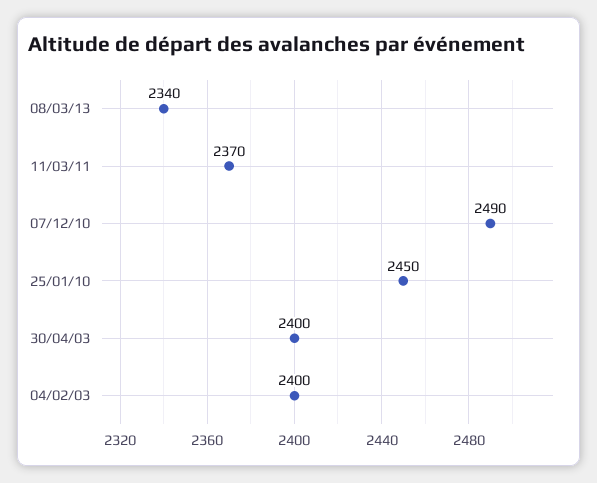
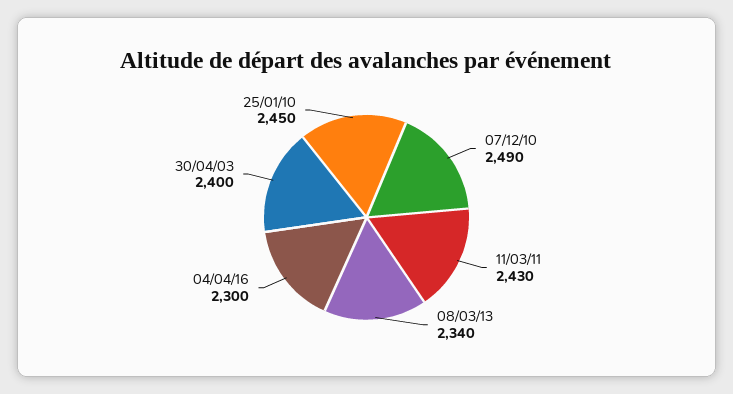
11/03/11: 2370 -> 2430
04/02/03: 2400 -> none
04/04/16: none -> 2300

